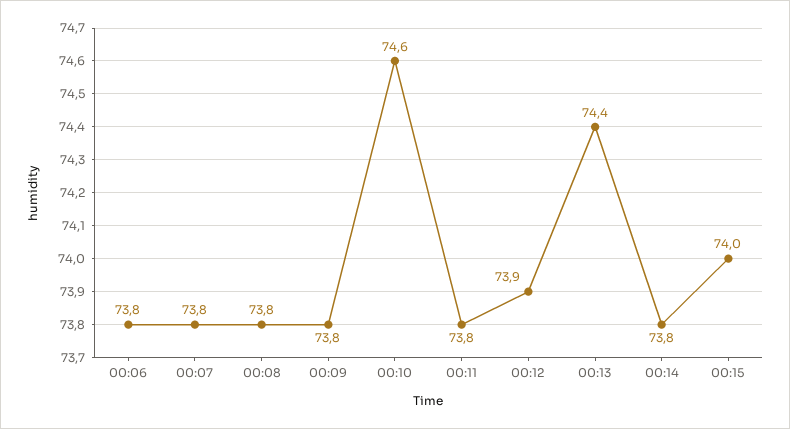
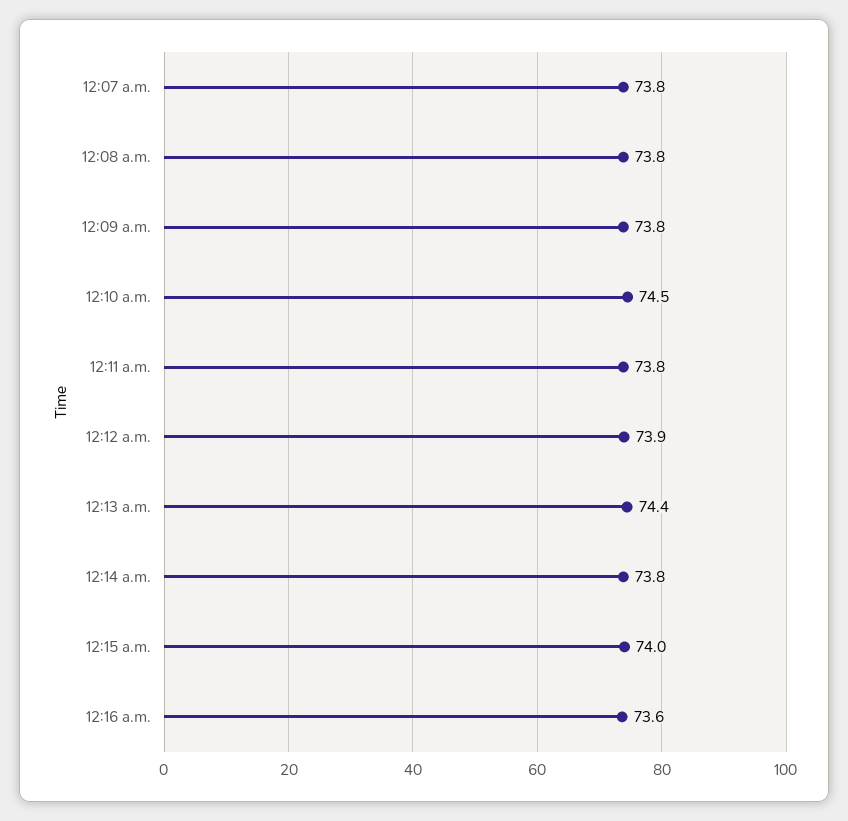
00:06: 73.8 -> none
00:10: 74.6 -> 74.5
12:16 a.m.: none -> 73.6

